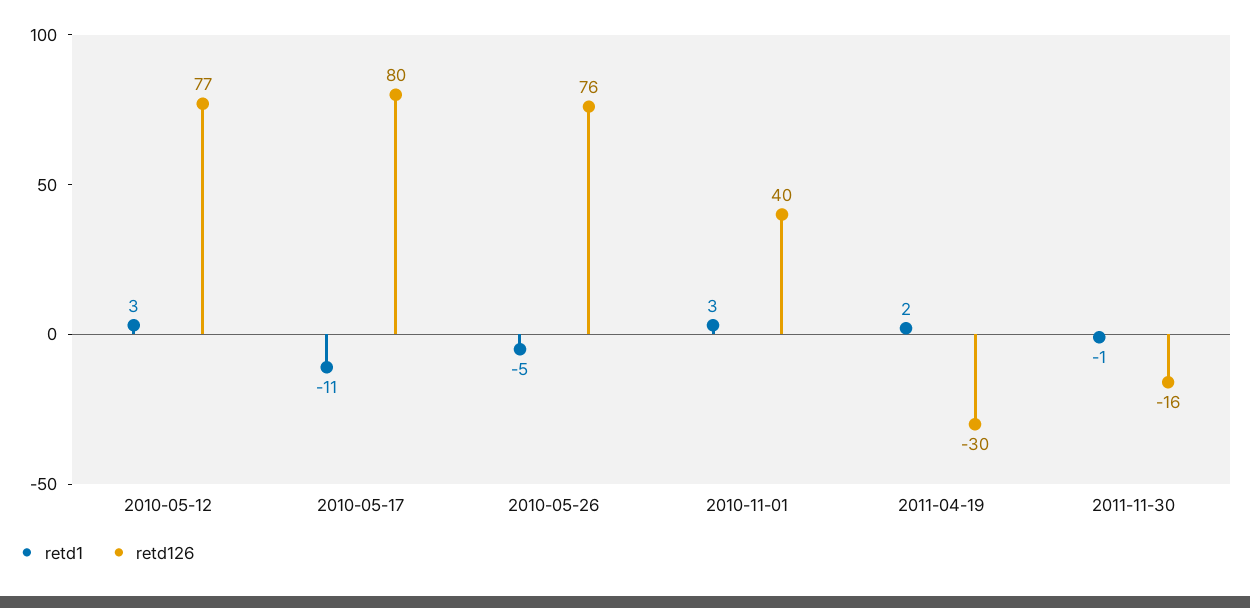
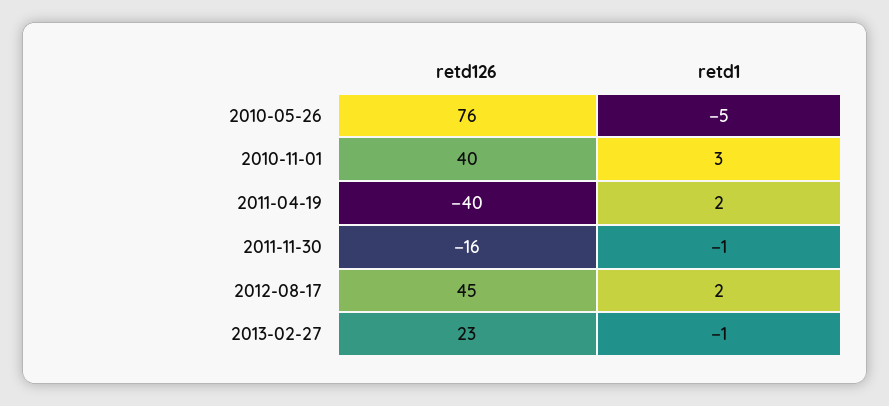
retd1, 2010-05-12: 3 -> none
retd126, 2010-05-12: 77 -> none
retd1, 2010-05-17: -11 -> none
retd126, 2010-05-17: 80 -> none
retd126, 2011-04-19: -30 -> -40
retd126, 2012-08-17: none -> 45
retd1, 2012-08-17: none -> 2
retd126, 2013-02-27: none -> 23
retd1, 2013-02-27: none -> -1

